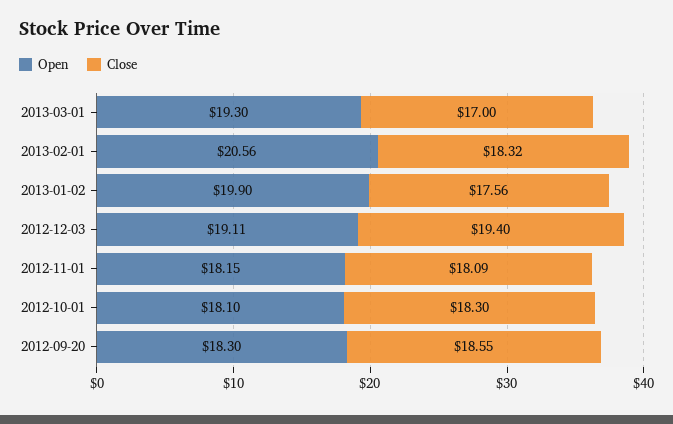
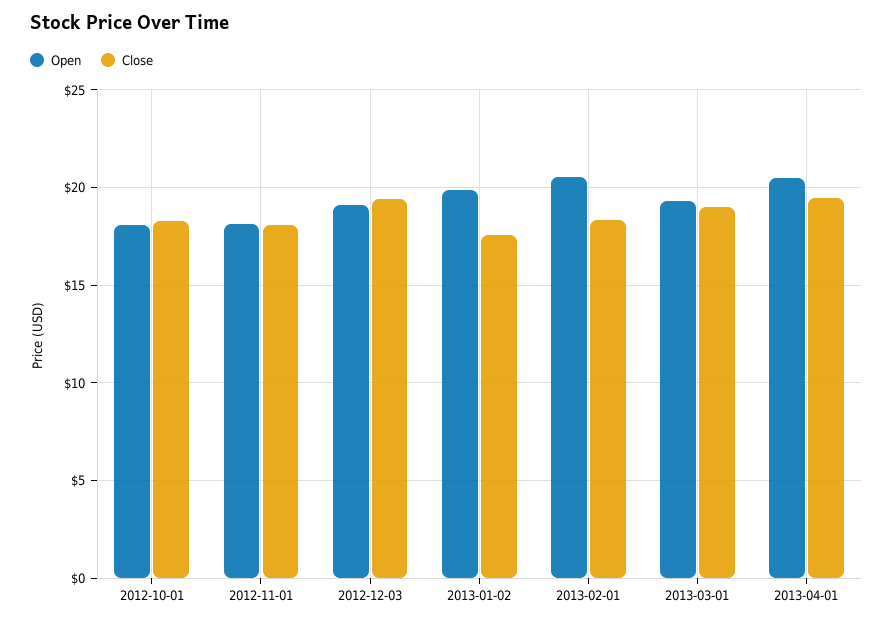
Close, 2013-03-01: 17 -> 19
Open, 2012-09-20: 18.3 -> none
Close, 2012-09-20: 18.55 -> none
Open, 2013-04-01: none -> 20.5
Close, 2013-04-01: none -> 19.5

